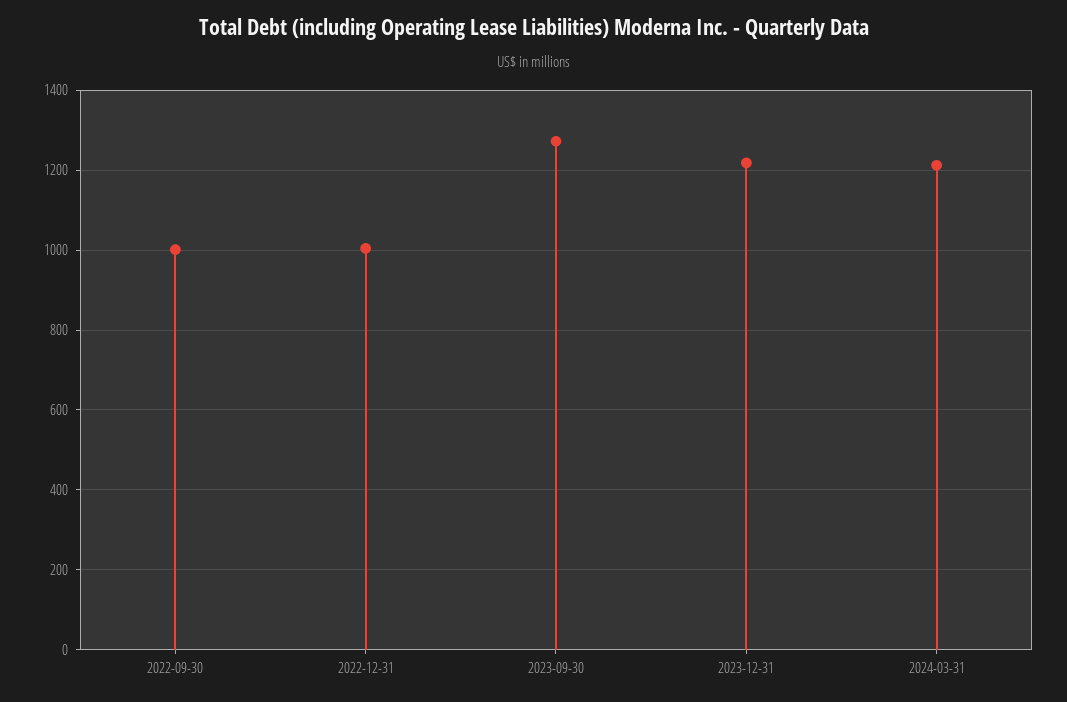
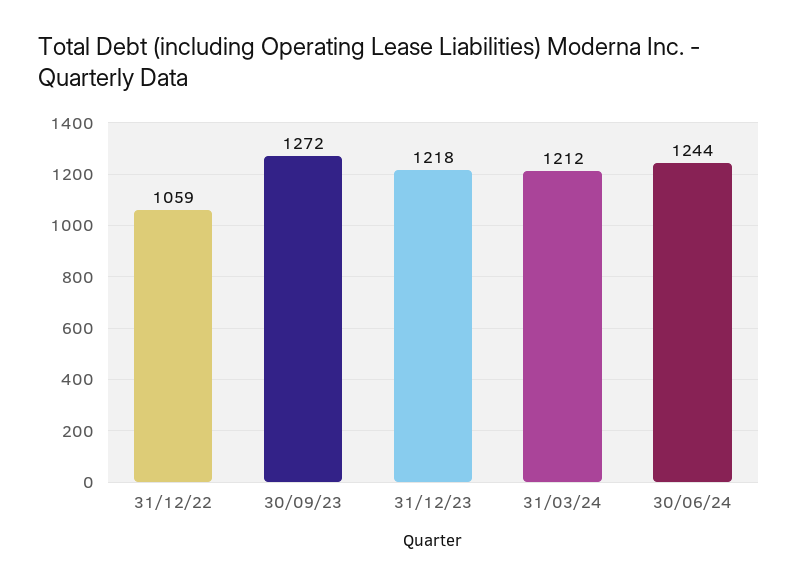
2022-09-30: 1000 -> none
2022-12-31: 1000 -> 1059
30/06/24: none -> 1244

